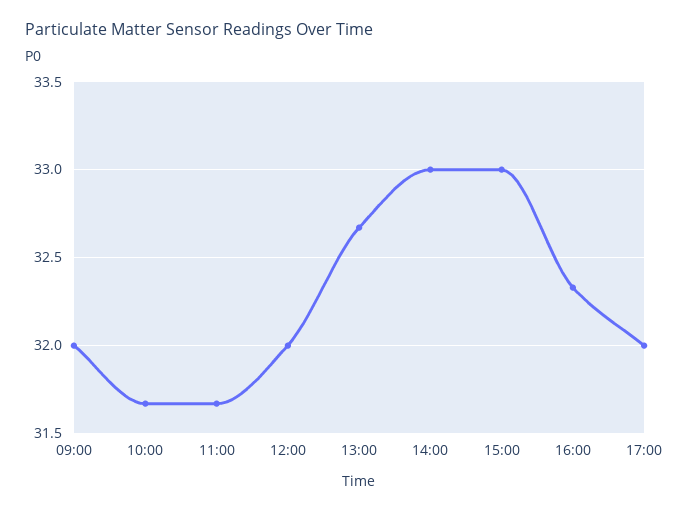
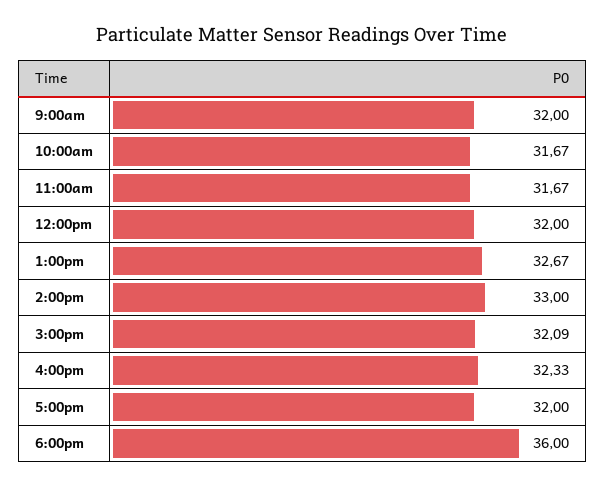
15:00: 33 -> 32.09
6:00pm: none -> 36

